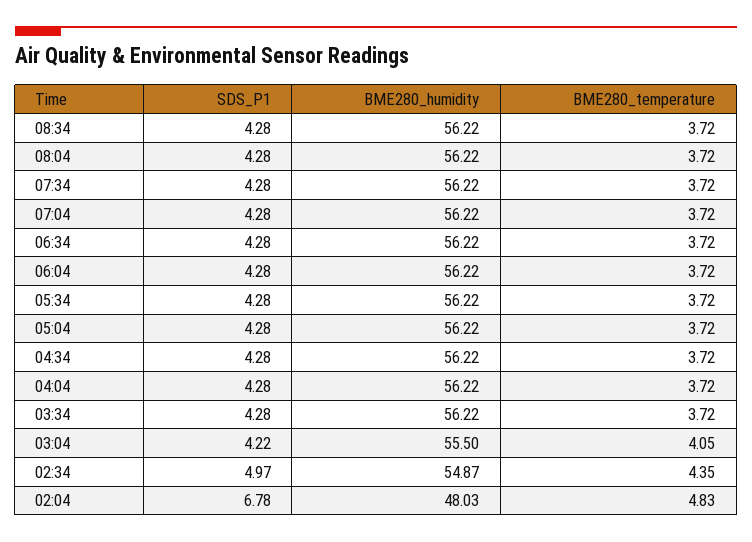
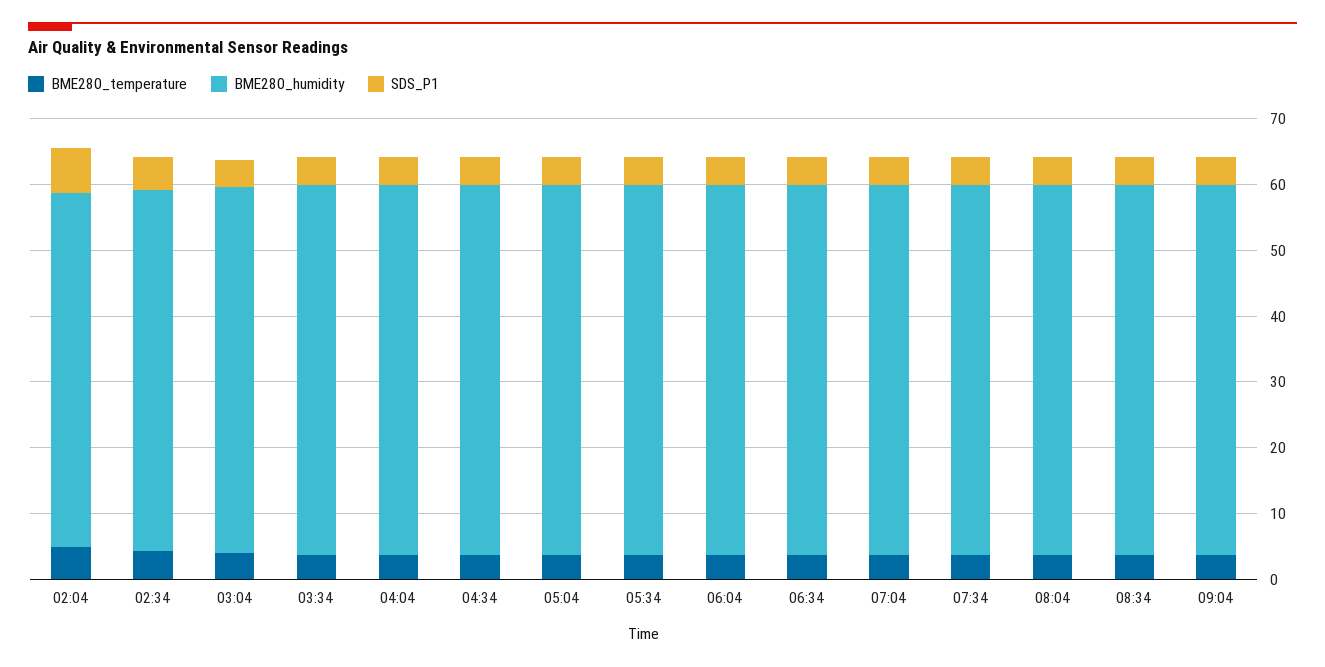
BME280_humidity, 02:04: 48.03 -> 54
BME280_temperature, 09:04: none -> 4
BME280_humidity, 09:04: none -> 56
SDS_P1, 09:04: none -> 4

